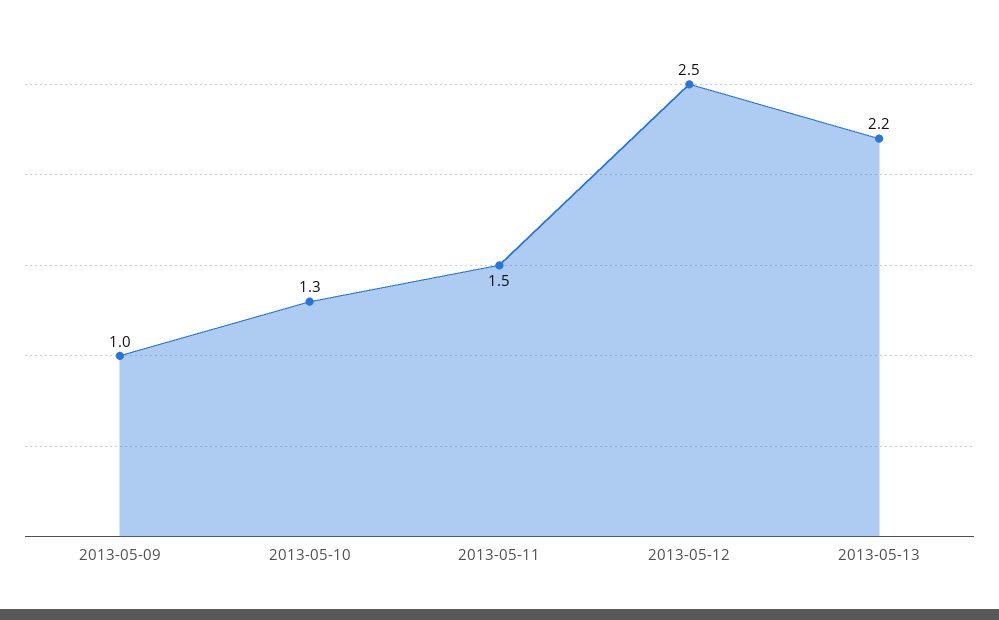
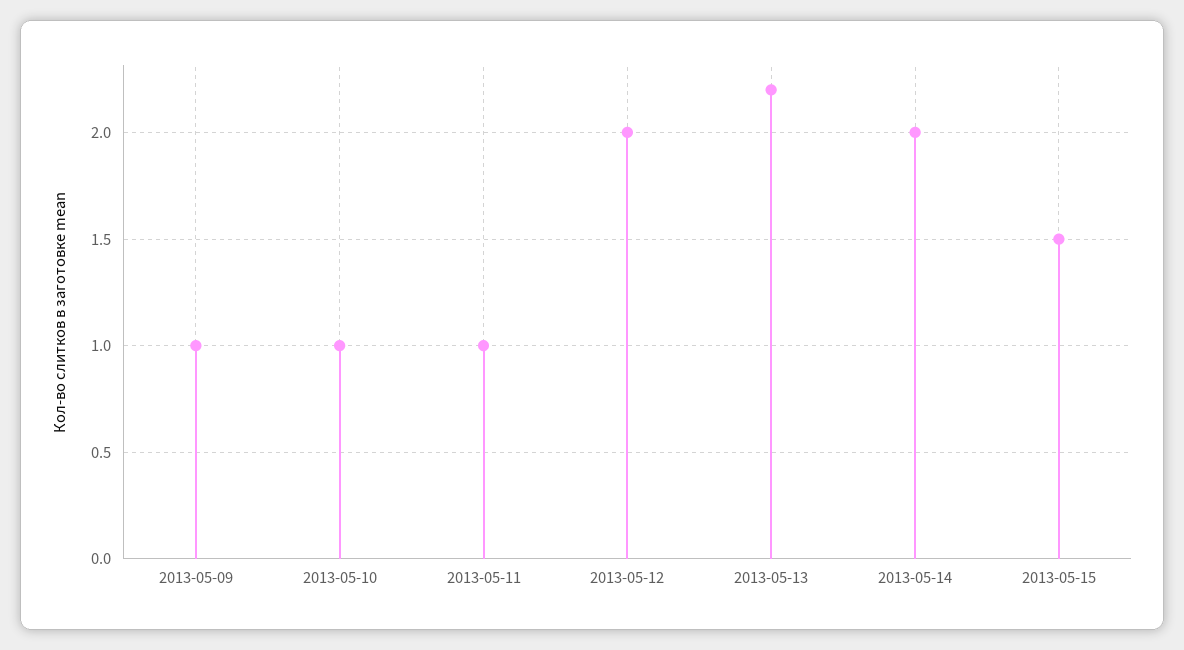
2013-05-10: 1.3 -> 1
2013-05-11: 1.5 -> 1
2013-05-12: 2.5 -> 2
2013-05-14: none -> 2
2013-05-15: none -> 1.5

